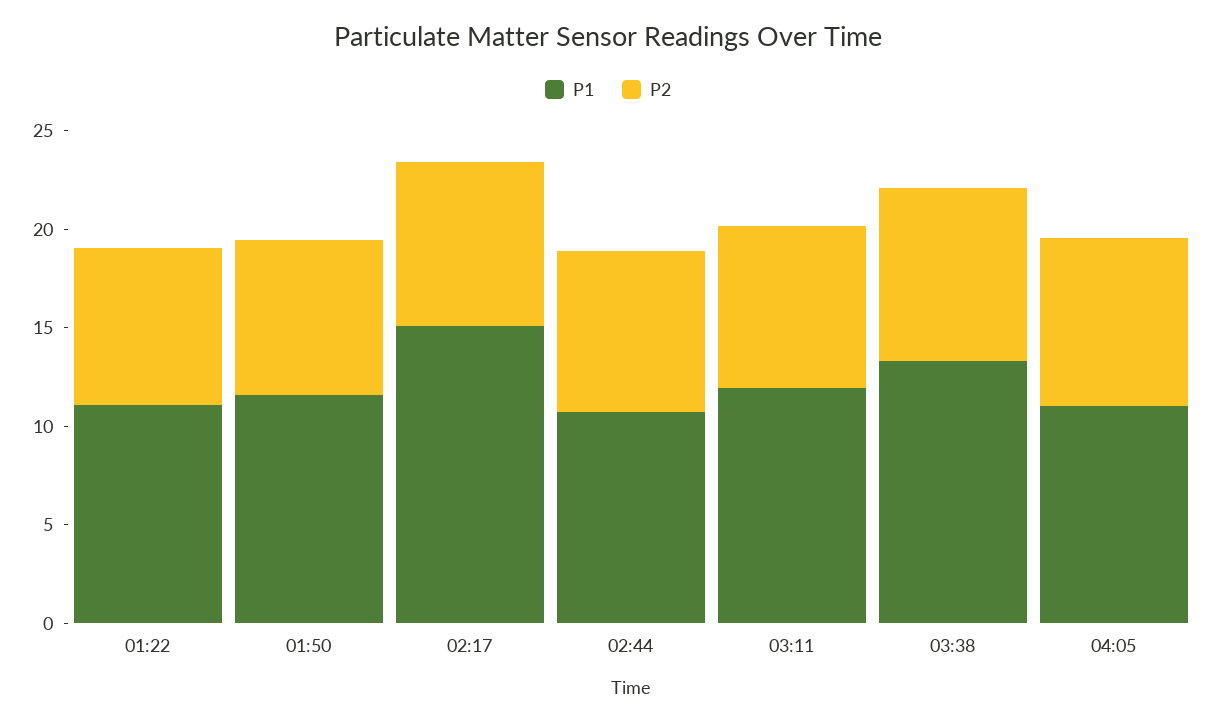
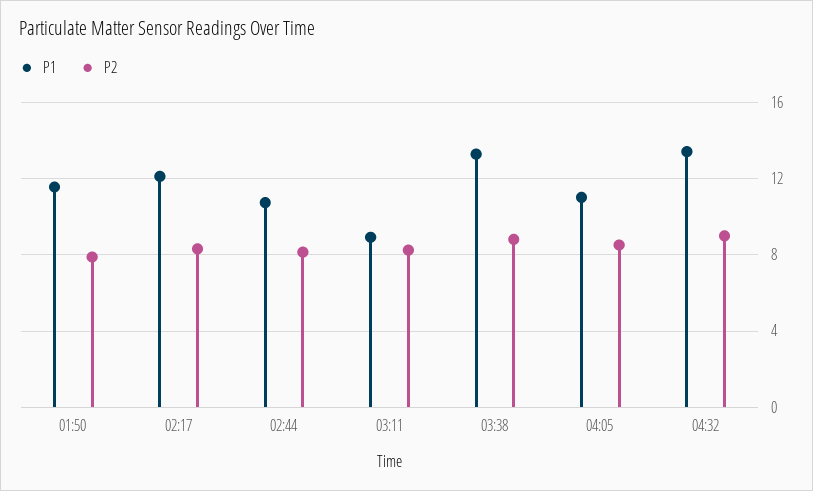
P1, 01:22: 11 -> none
P2, 01:22: 8 -> none
P1, 02:17: 15 -> 12
P1, 03:11: 12 -> 9
P1, 04:32: none -> 13.5
P2, 04:32: none -> 9

